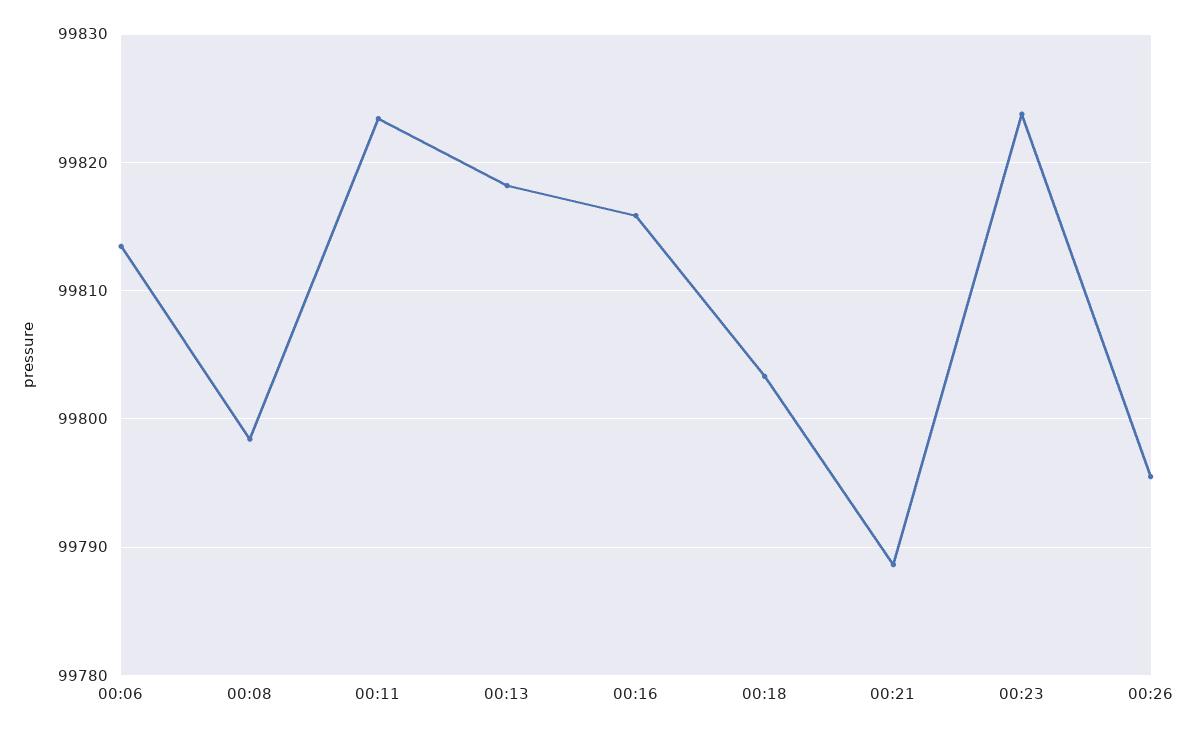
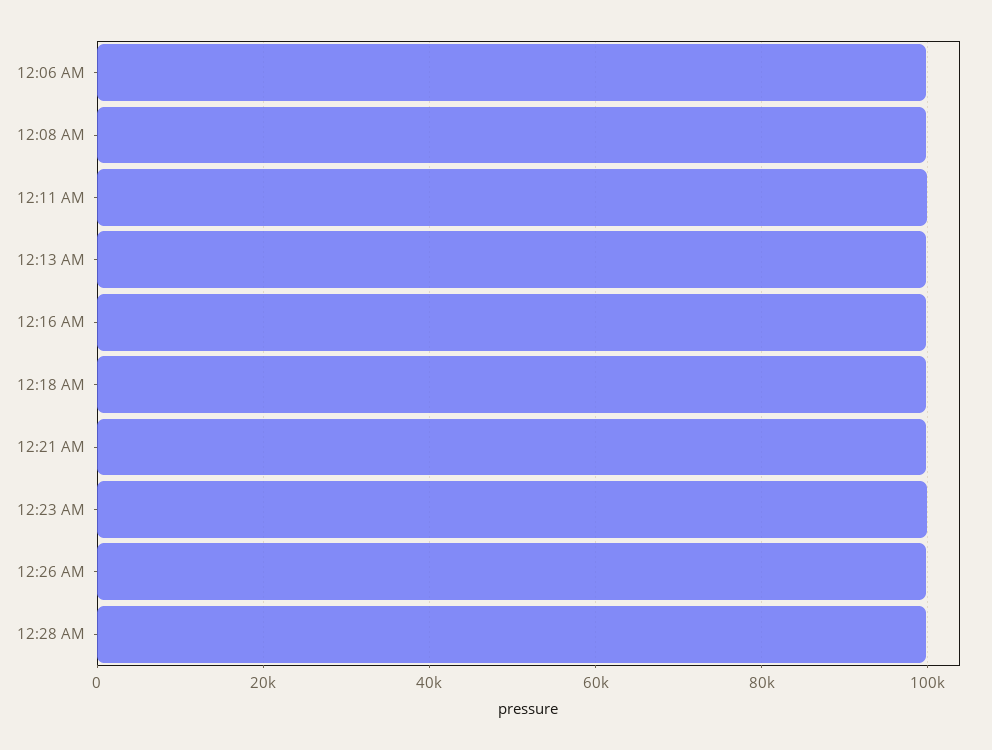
12:28 AM: none -> 100000

